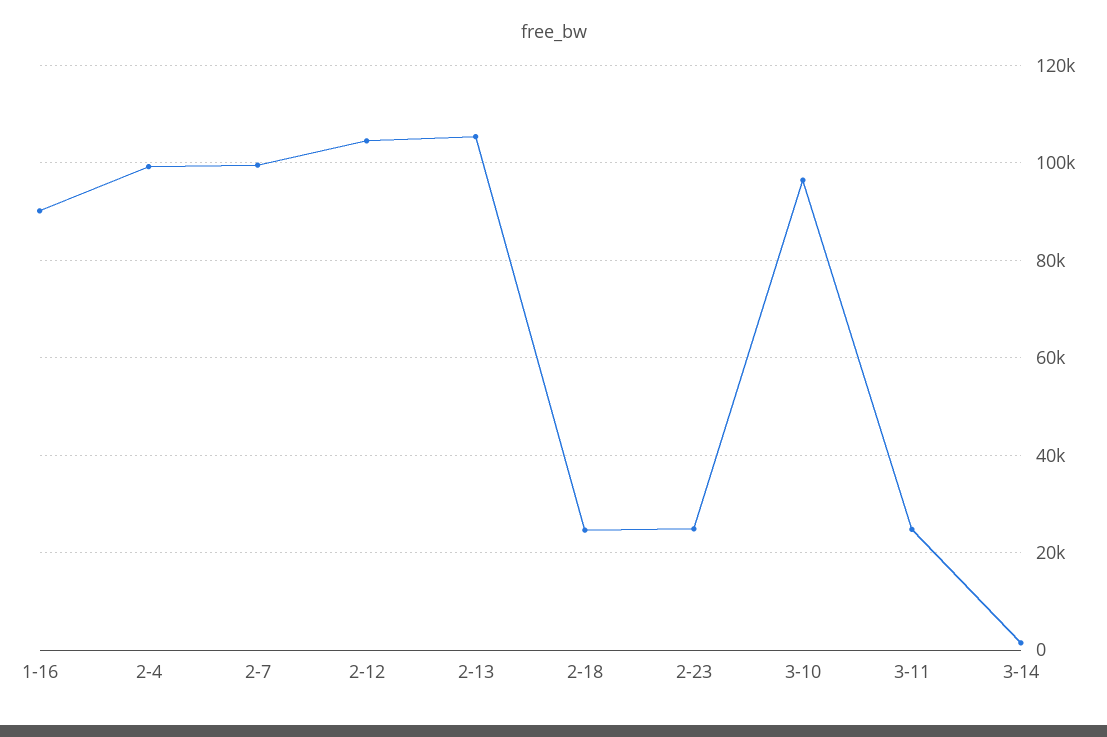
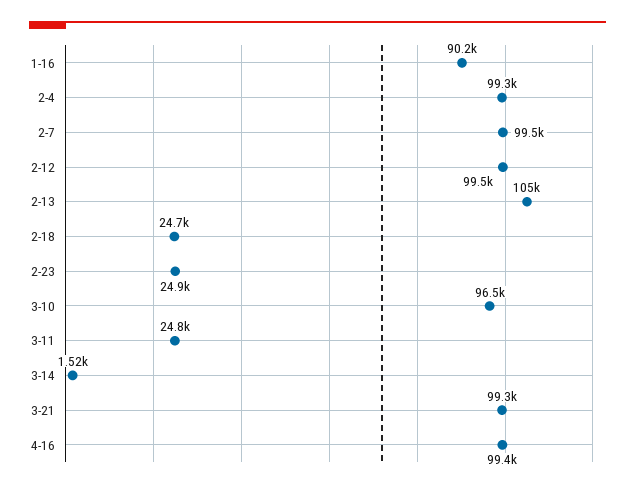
2-12: 104000 -> 99500
3-21: none -> 99300
4-16: none -> 99400

